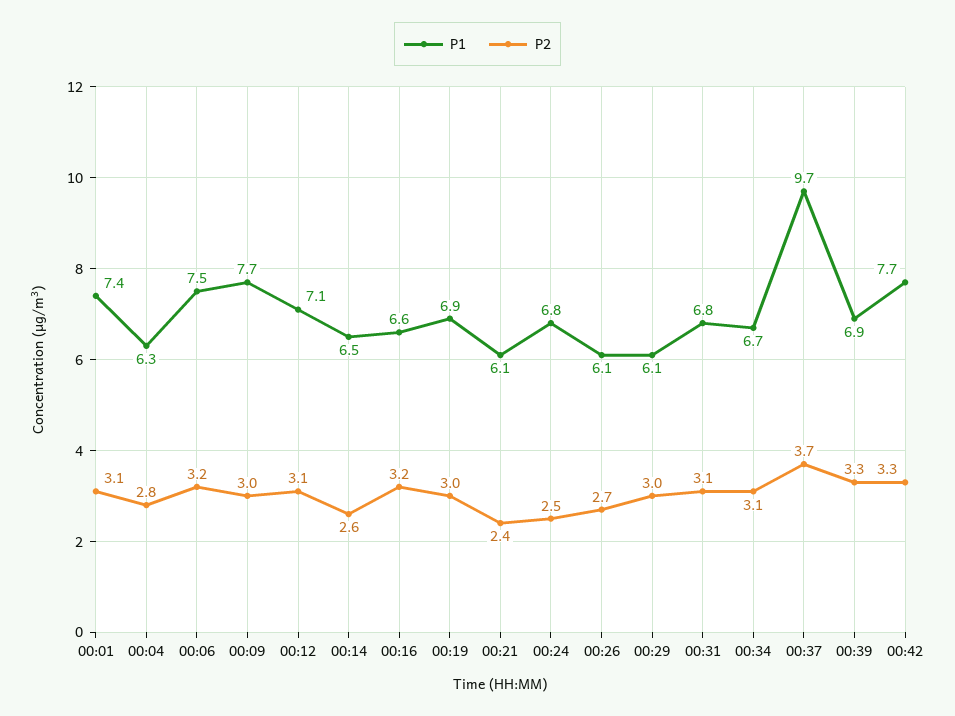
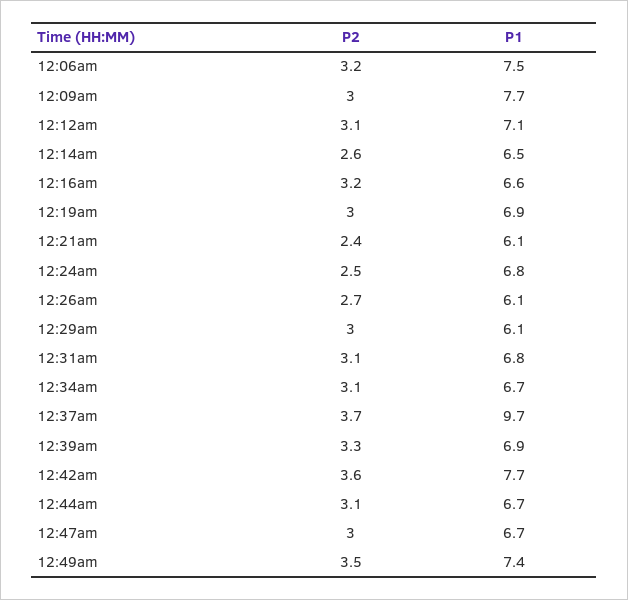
P1, 00:01: 7.4 -> none
P2, 00:01: 3.1 -> none
P1, 00:04: 6.3 -> none
P2, 00:04: 2.8 -> none
P2, 00:42: 3.3 -> 3.6
P2, 12:44am: none -> 3.1
P1, 12:44am: none -> 6.7
P2, 12:47am: none -> 3
P1, 12:47am: none -> 6.7
P2, 12:49am: none -> 3.5
P1, 12:49am: none -> 7.4

